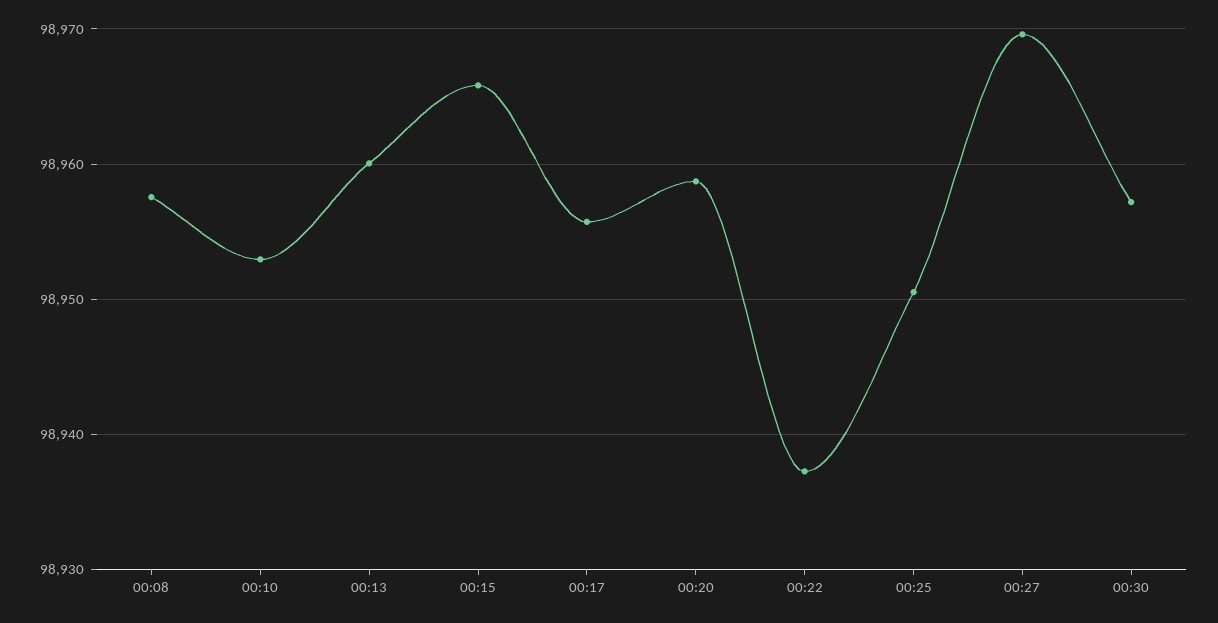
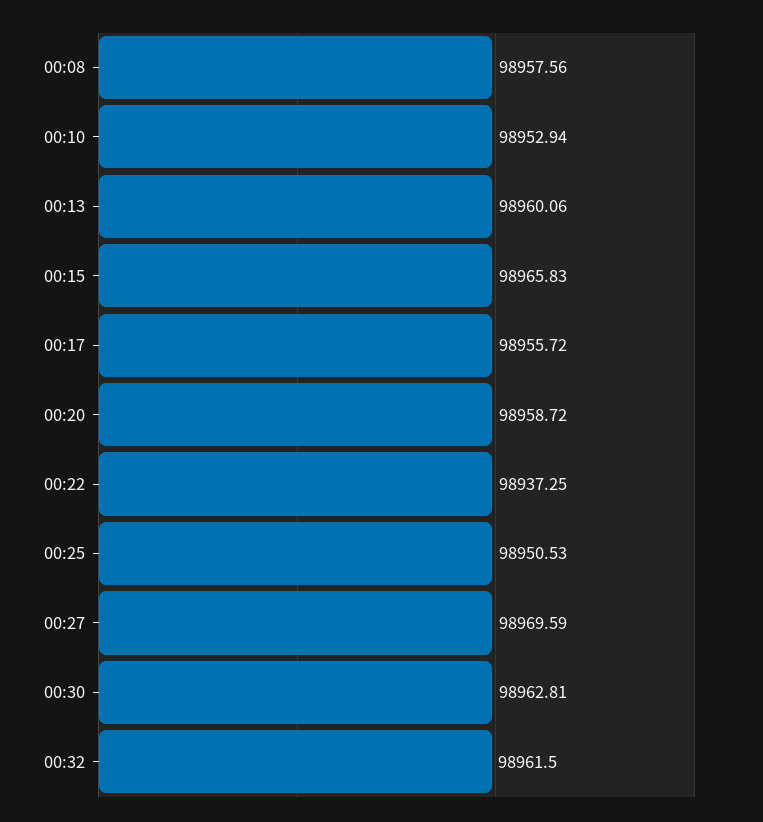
00:30: 98957 -> 98962.81
00:32: none -> 98961.5

